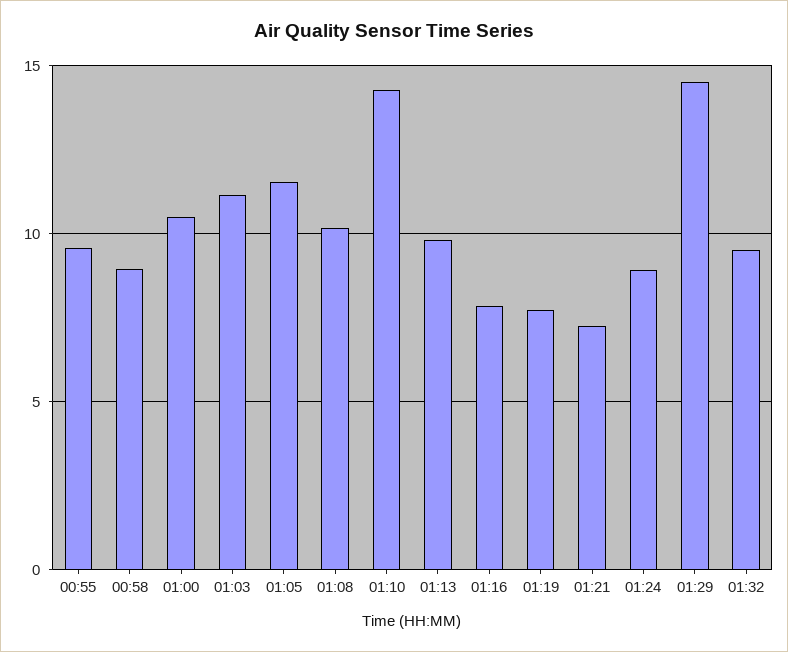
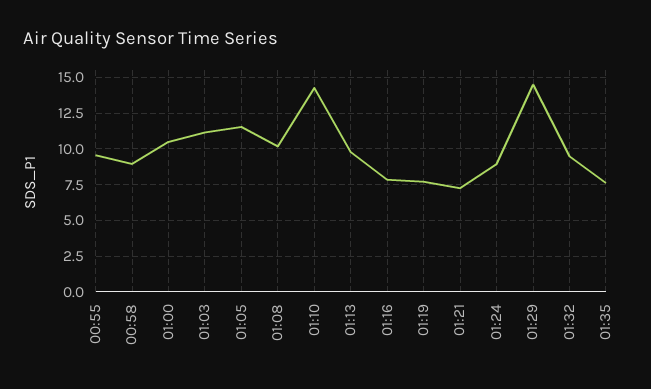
01:35: none -> 7.5

